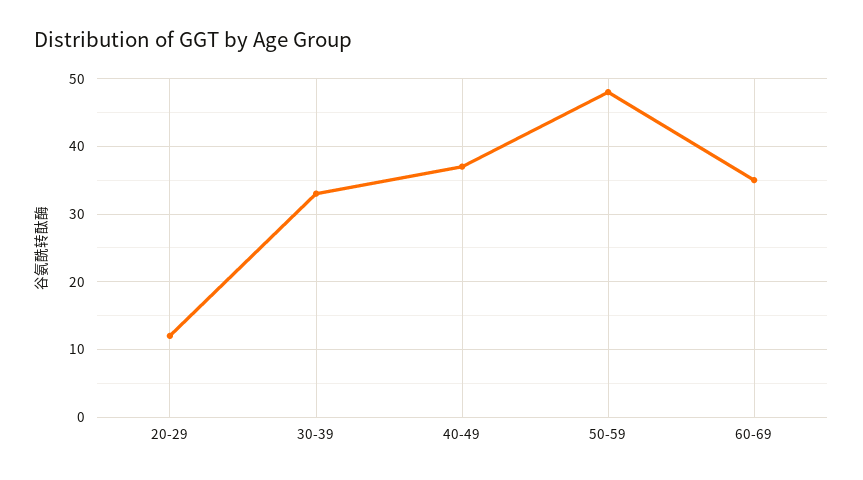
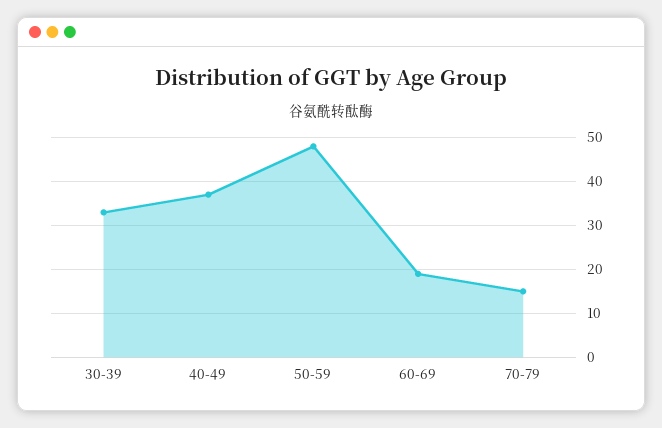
20-29: 12 -> none
60-69: 35 -> 20
70-79: none -> 15

